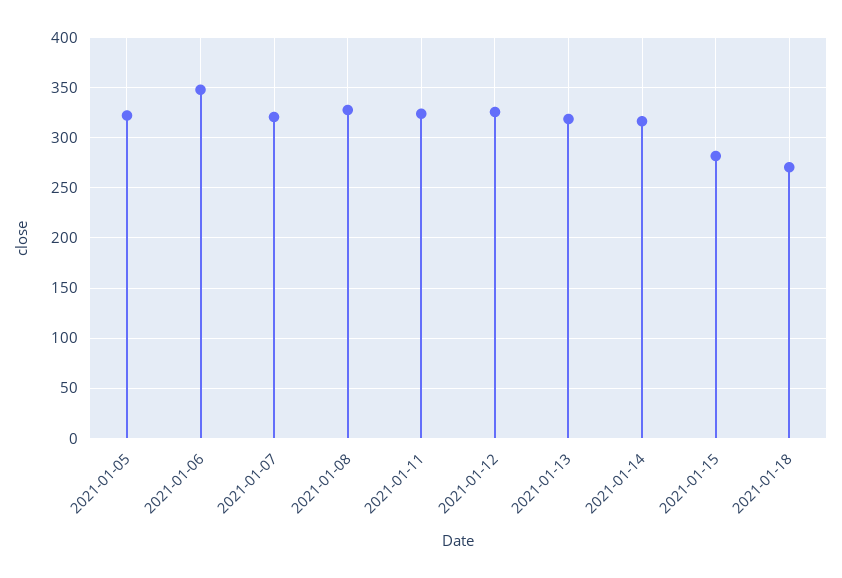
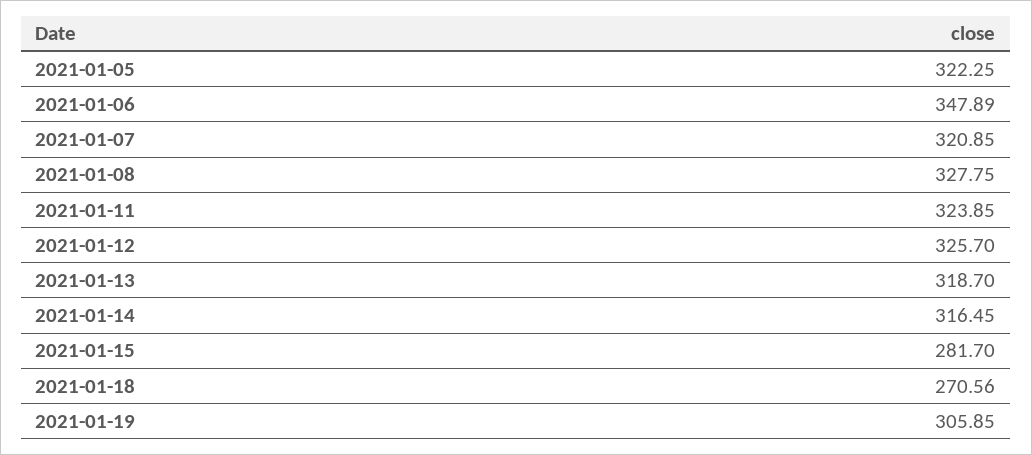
2021-01-19: none -> 305.85

